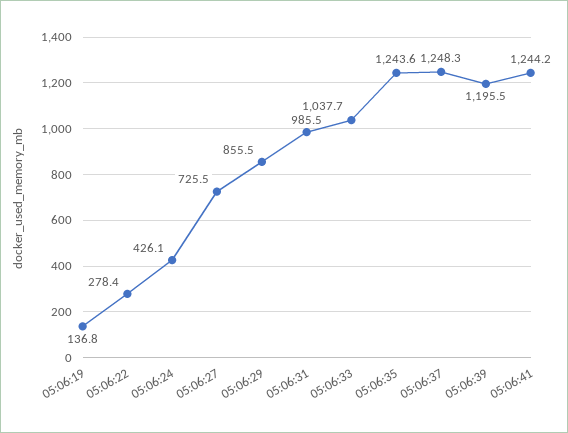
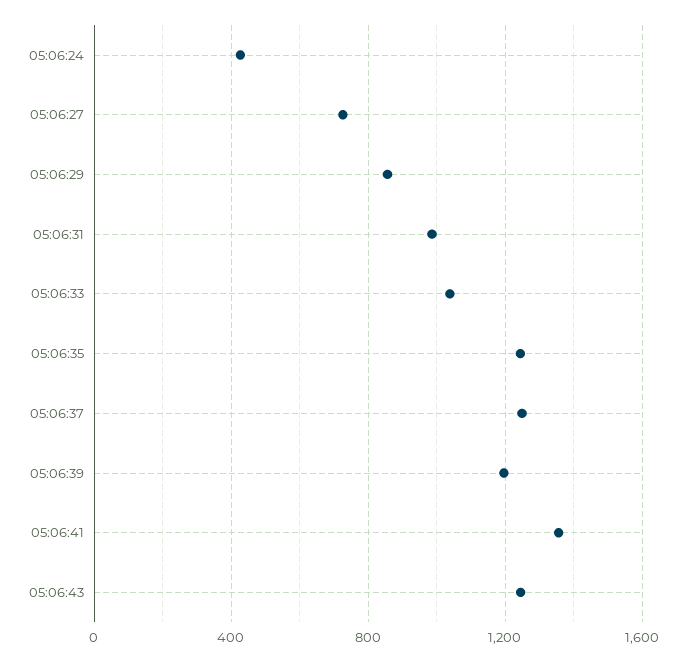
05:06:19: 136.8 -> none
05:06:22: 278.4 -> none
05:06:41: 1244.2 -> 1350
05:06:43: none -> 1250

